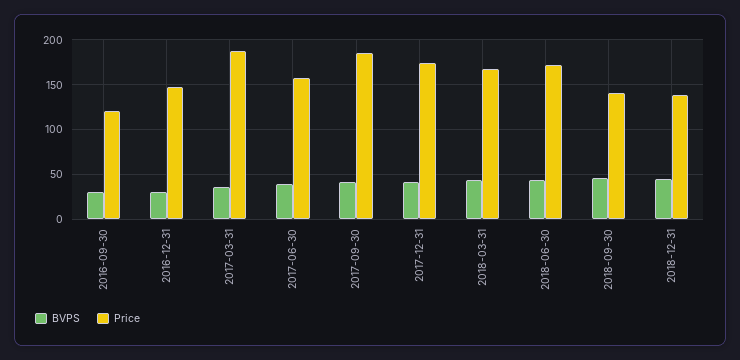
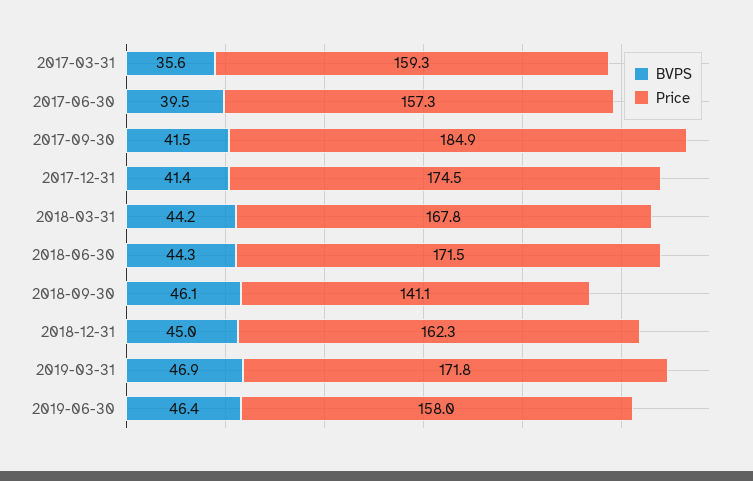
BVPS, 2016-09-30: 30 -> none
Price, 2016-09-30: 120 -> none
BVPS, 2016-12-31: 30 -> none
Price, 2016-12-31: 150 -> none
Price, 2017-03-31: 190 -> 159.3
Price, 2018-12-31: 140 -> 162.3
BVPS, 2019-03-31: none -> 46.9
Price, 2019-03-31: none -> 171.8
BVPS, 2019-06-30: none -> 46.4
Price, 2019-06-30: none -> 158

